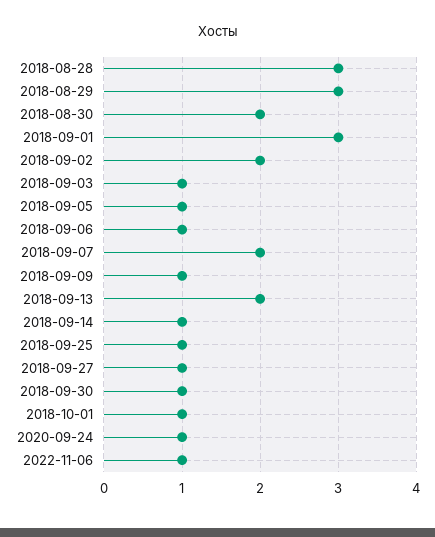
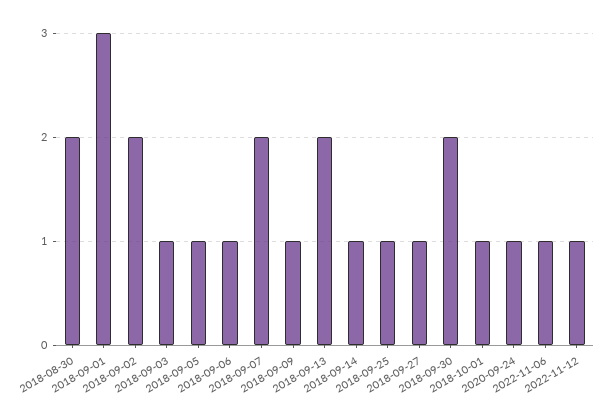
2018-08-28: 3 -> none
2018-08-29: 3 -> none
2018-09-30: 1 -> 2
2022-11-12: none -> 1

